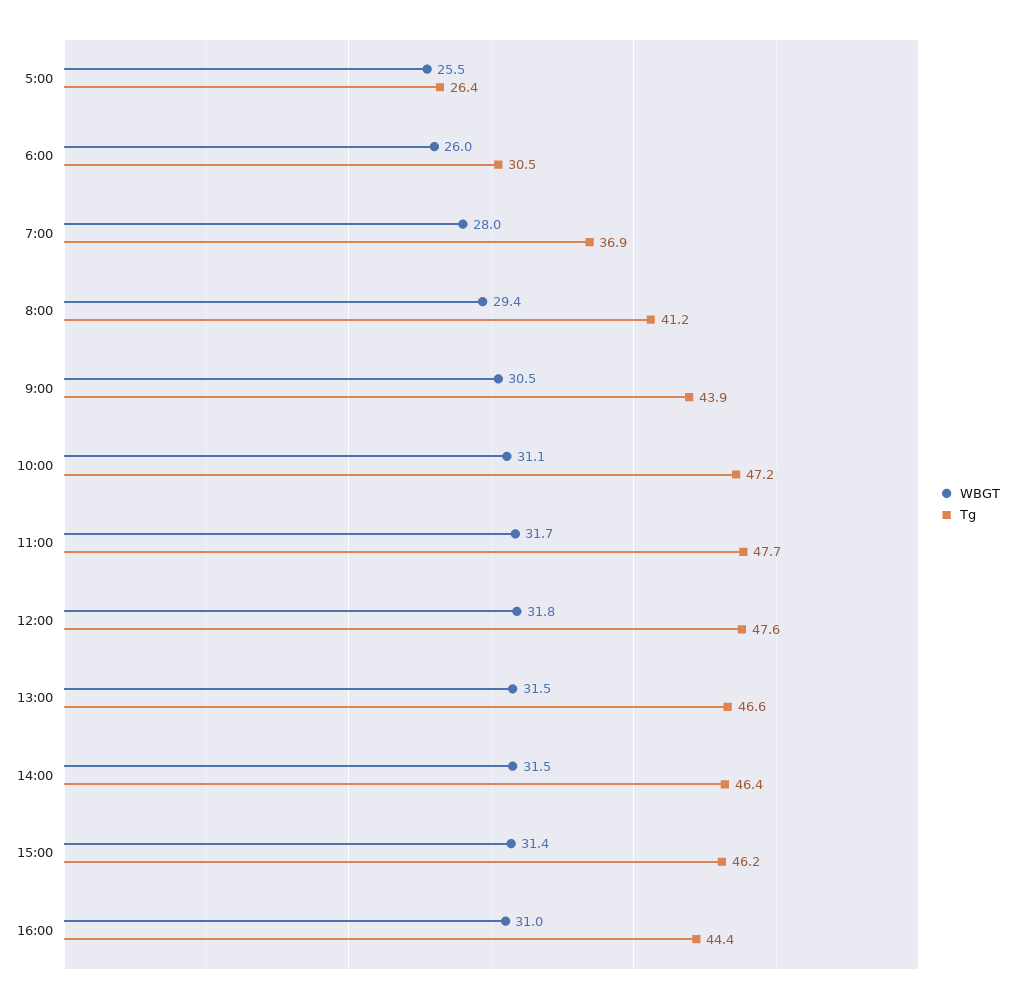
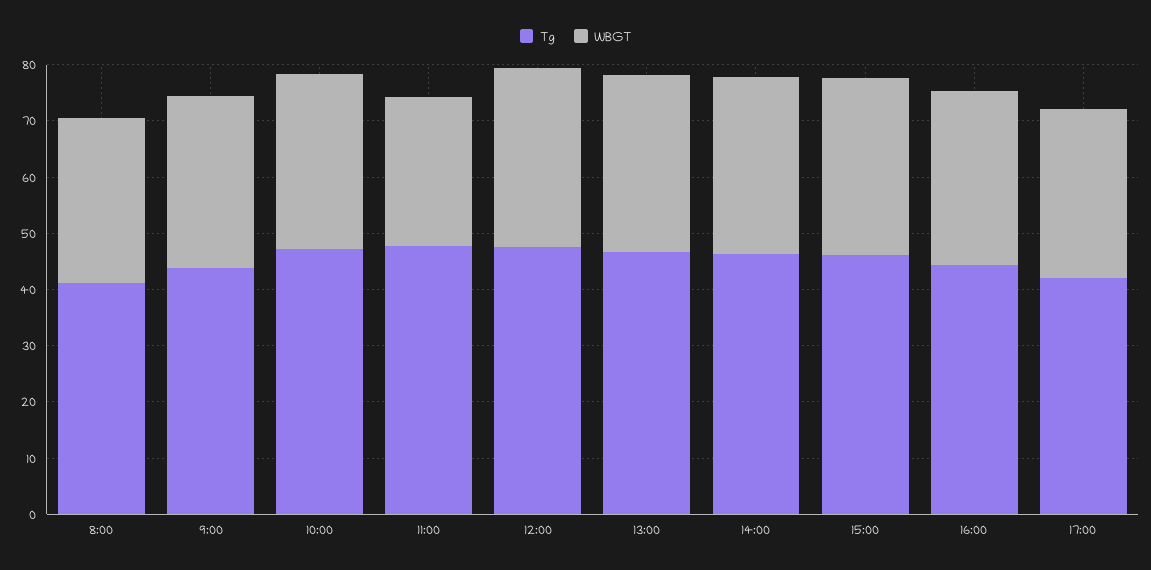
WBGT, 5:00: 25.5 -> none
Tg, 5:00: 26.4 -> none
WBGT, 6:00: 26 -> none
Tg, 6:00: 30.5 -> none
WBGT, 7:00: 28 -> none
Tg, 7:00: 36.9 -> none
WBGT, 11:00: 31.7 -> 26
Tg, 17:00: none -> 42
WBGT, 17:00: none -> 30

